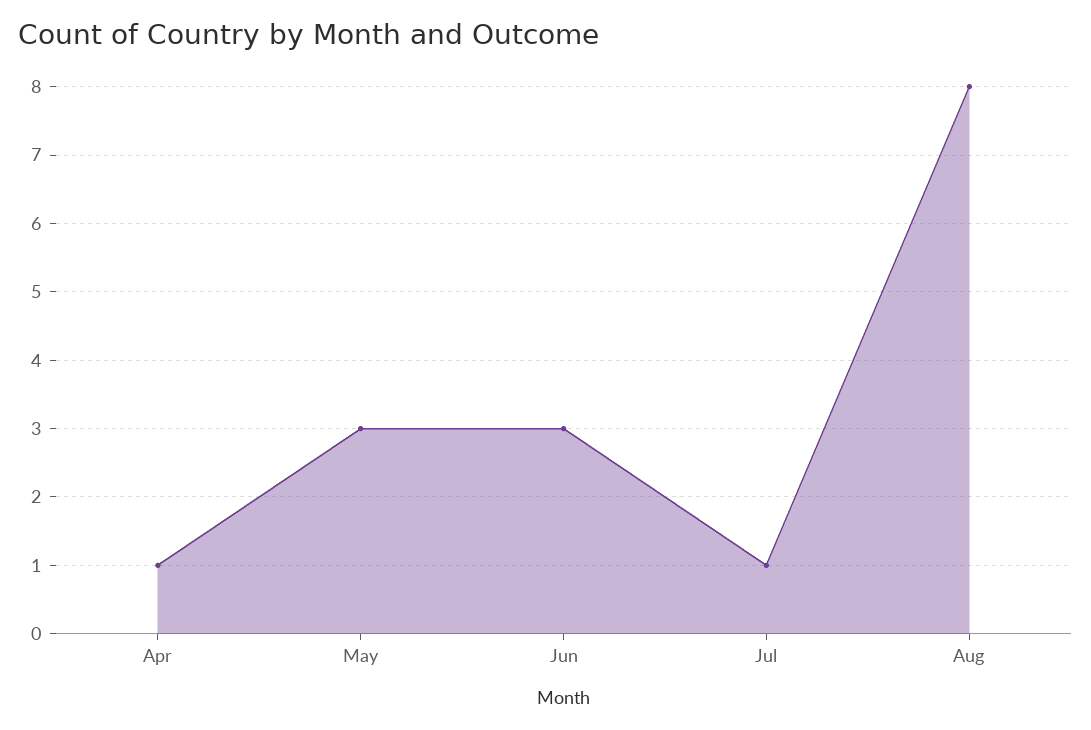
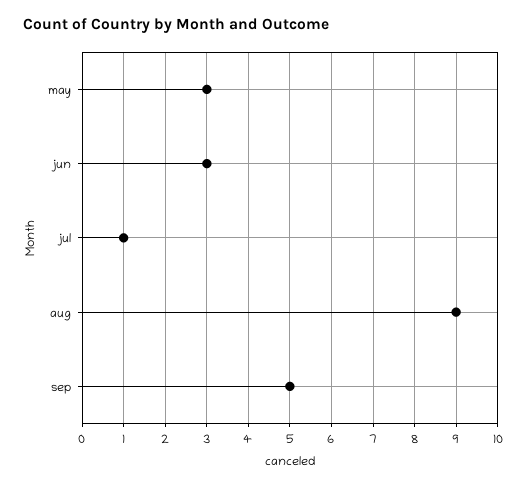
Apr: 1 -> none
Aug: 8 -> 9
sep: none -> 5

